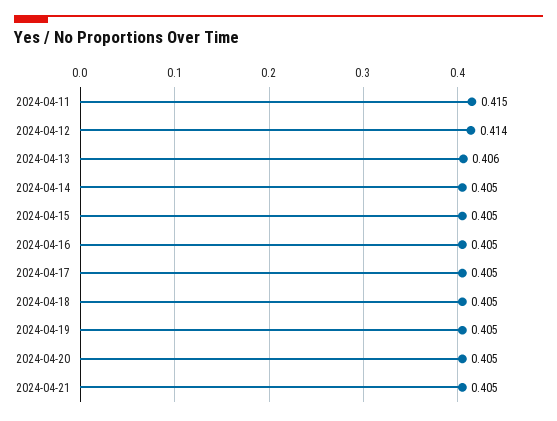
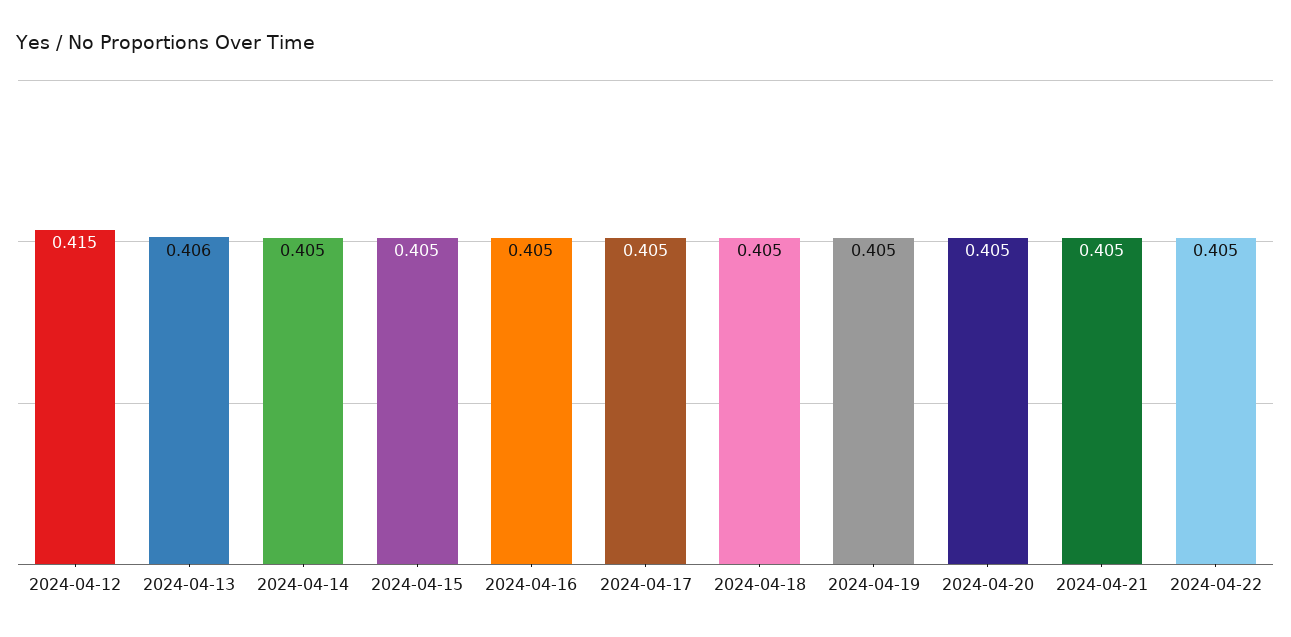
2024-04-11: 0.415 -> none
2024-04-12: 0.414 -> 0.415
2024-04-22: none -> 0.405

